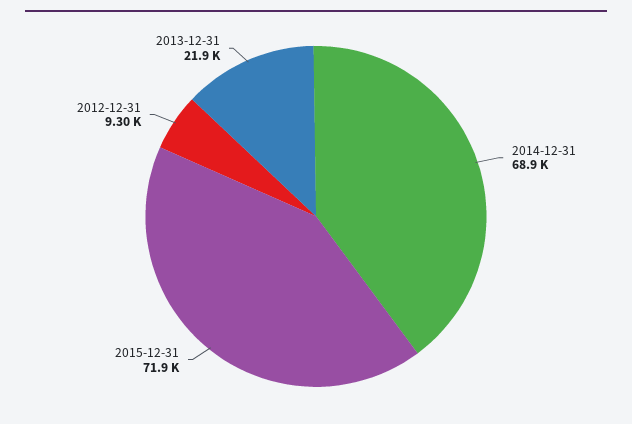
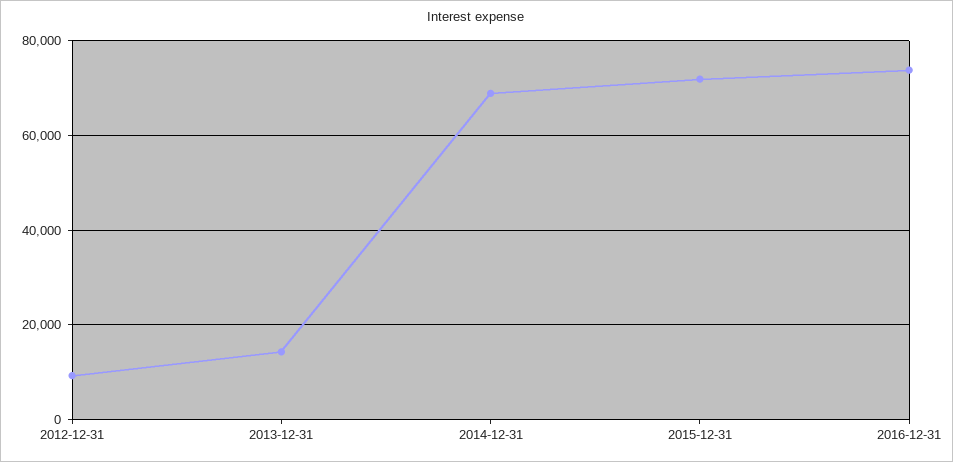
2013-12-31: 21900 -> 14000
2016-12-31: none -> 74000

